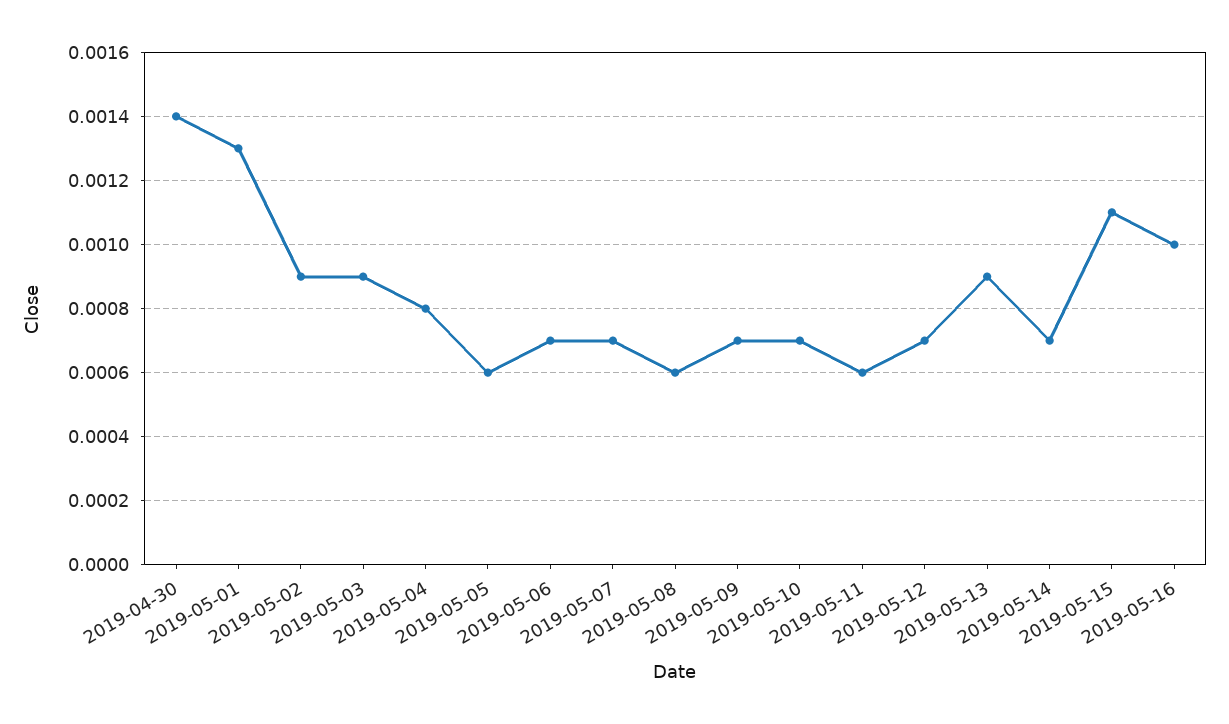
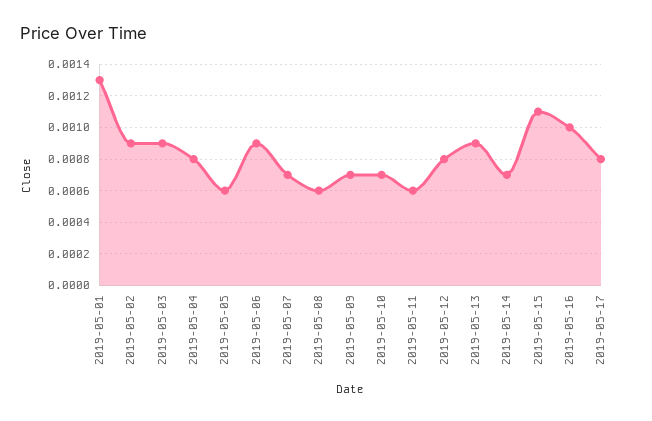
2019-04-30: 0.0014 -> none
2019-05-06: 0.0007 -> 0.0009
2019-05-12: 0.0007 -> 0.0008
2019-05-17: none -> 0.0008

